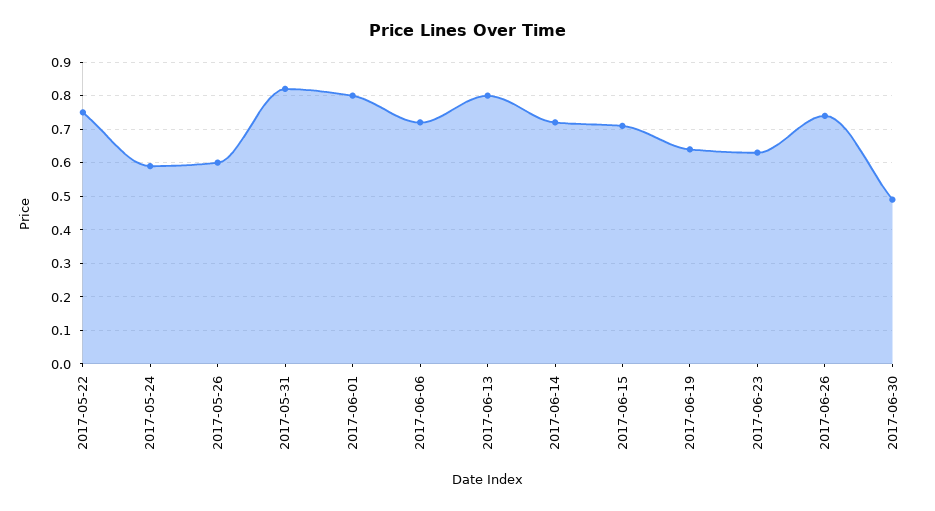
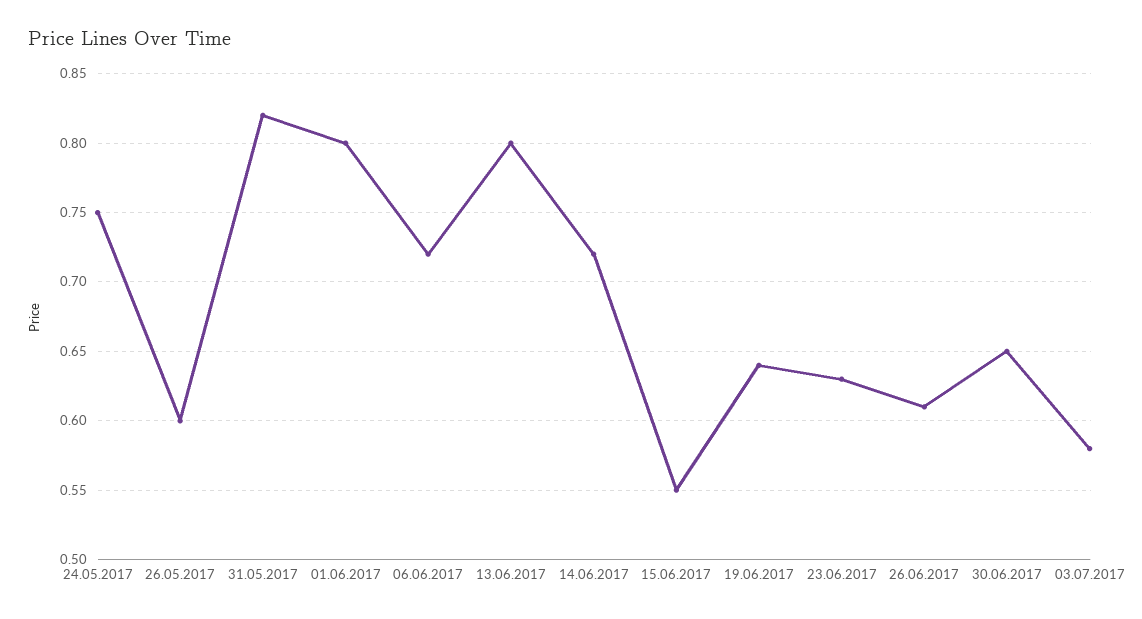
2017-05-22: 0.75 -> none
2017-05-24: 0.6 -> 0.75
2017-06-15: 0.7 -> 0.55
2017-06-26: 0.75 -> 0.61
2017-06-30: 0.5 -> 0.65
03.07.2017: none -> 0.58

